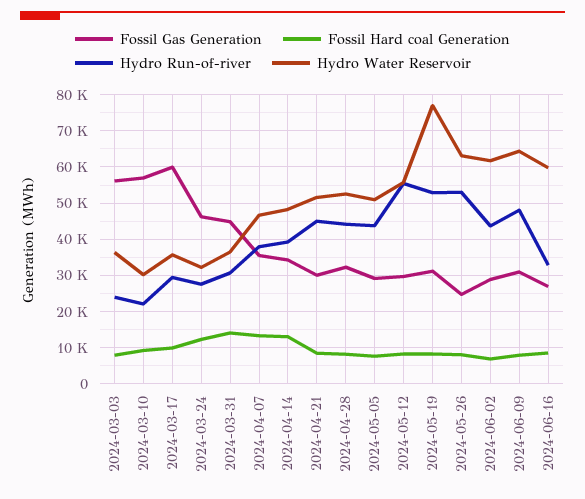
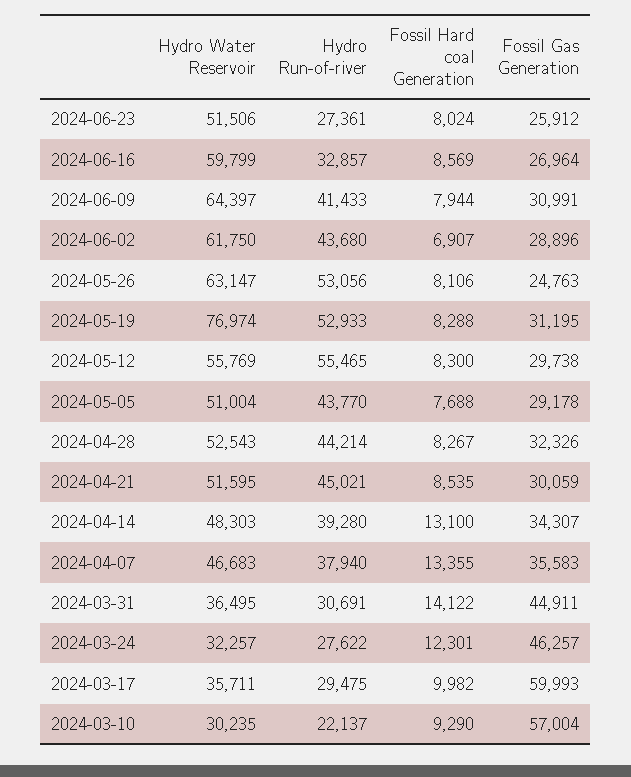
Fossil Gas Generation, 2024-03-03: 56000 -> none
Fossil Hard coal Generation, 2024-03-03: 8000 -> none
Hydro Run-of-river, 2024-03-03: 24000 -> none
Hydro Water Reservoir, 2024-03-03: 36000 -> none
Hydro Run-of-river, 2024-06-09: 48000 -> 41433
Hydro Water Reservoir, 2024-06-23: none -> 51506
Hydro Run-of-river, 2024-06-23: none -> 27361
Fossil Hard coal Generation, 2024-06-23: none -> 8024
Fossil Gas Generation, 2024-06-23: none -> 25912

